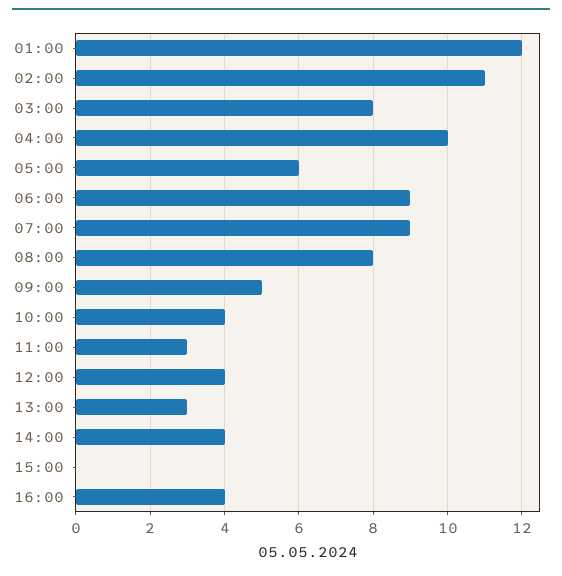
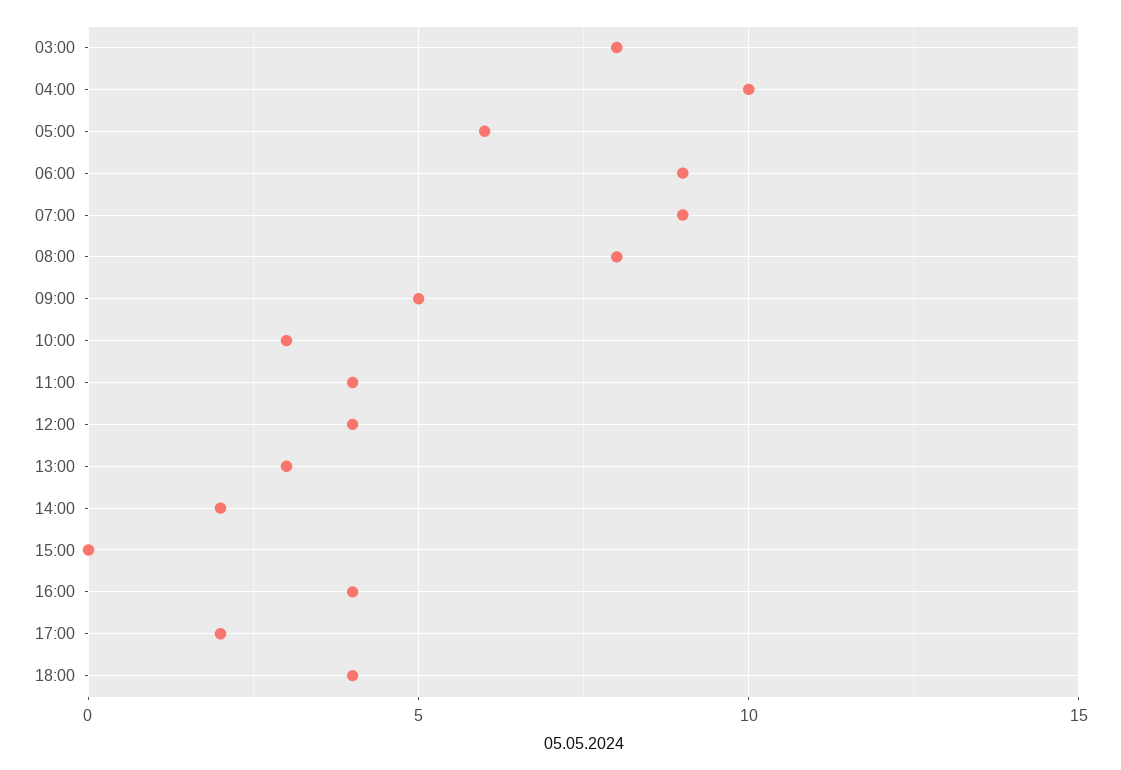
01:00: 12 -> none
02:00: 11 -> none
10:00: 4 -> 3
11:00: 3 -> 4
14:00: 4 -> 2
17:00: none -> 2
18:00: none -> 4

